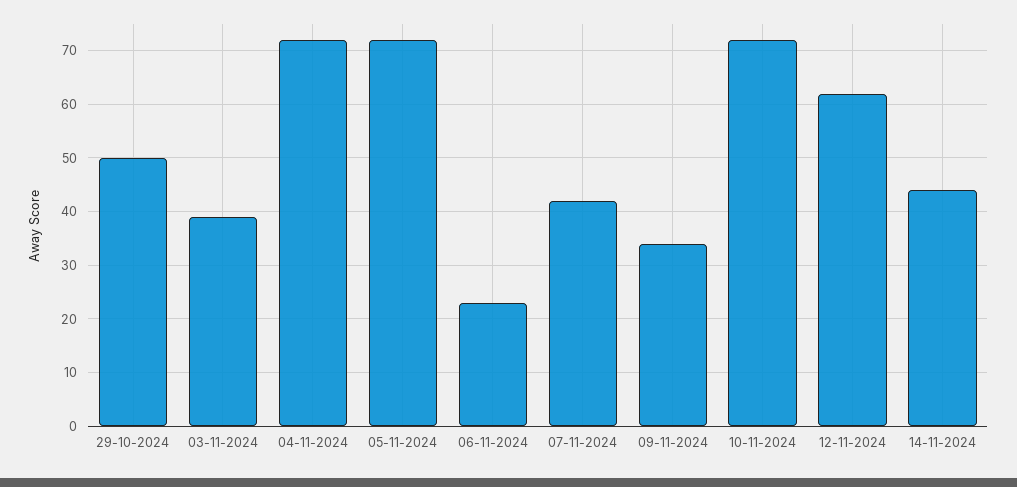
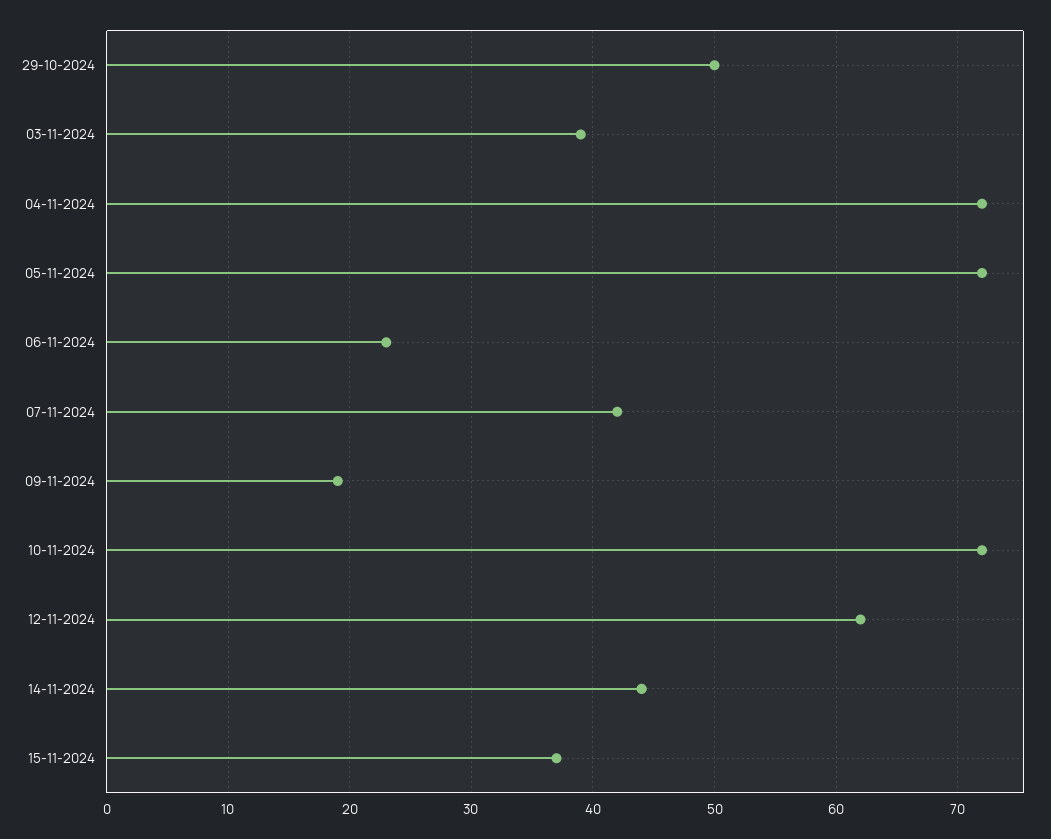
09-11-2024: 35 -> 19
15-11-2024: none -> 37

